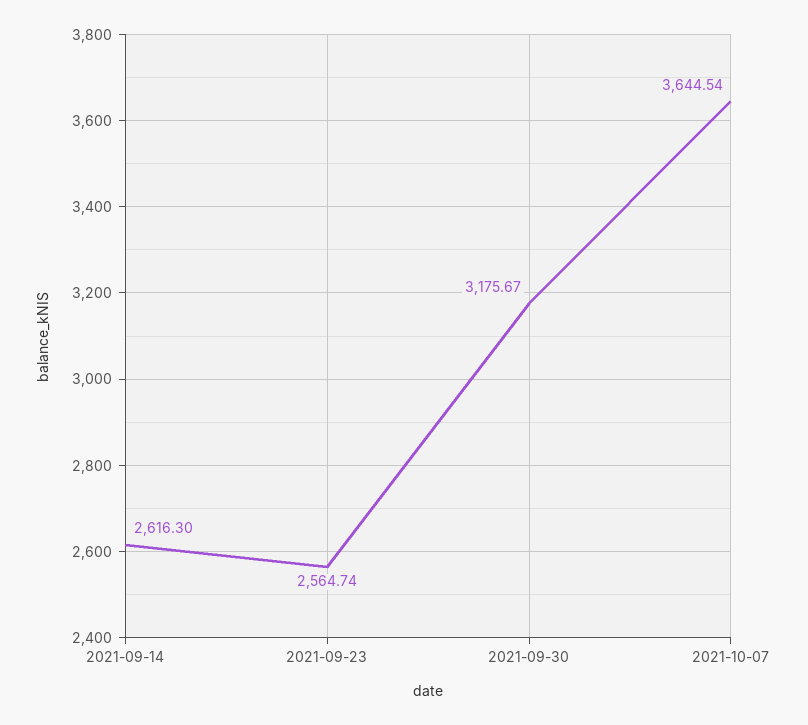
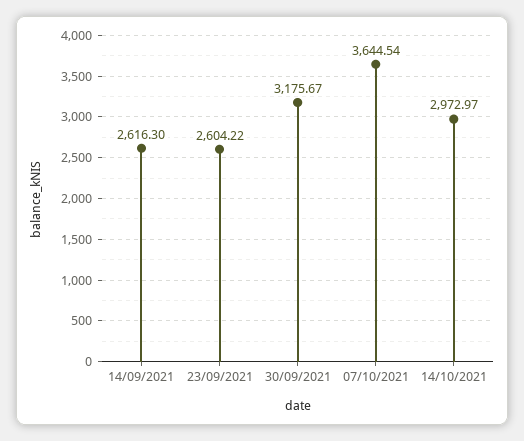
2021-09-23: 2564.74 -> 2604.22
14/10/2021: none -> 2972.97

